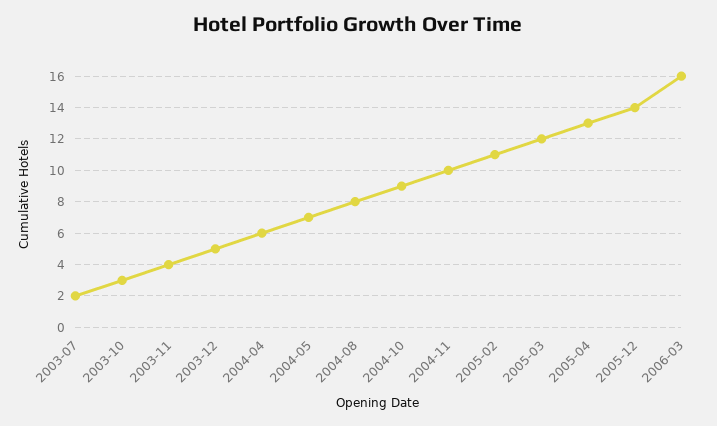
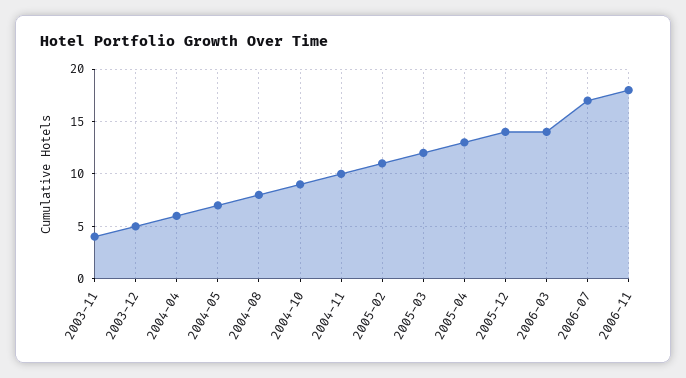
2003-07: 2 -> none
2003-10: 3 -> none
2006-03: 16 -> 14
2006-07: none -> 17
2006-11: none -> 18

